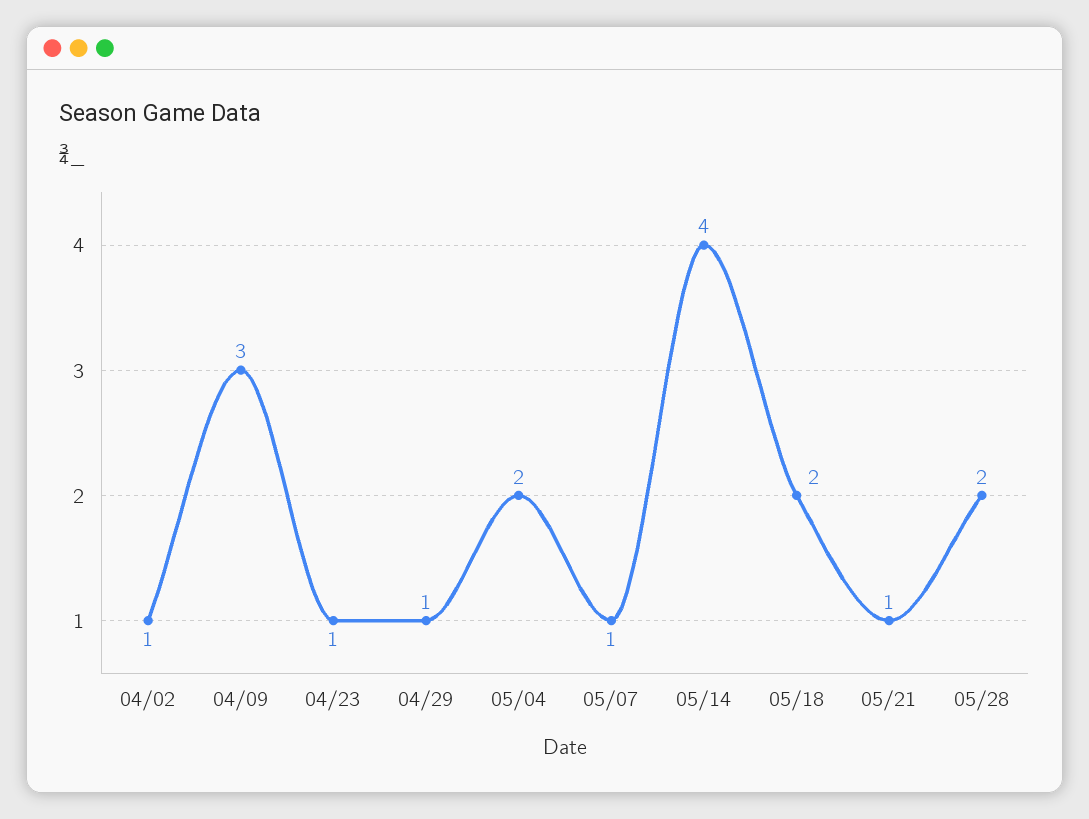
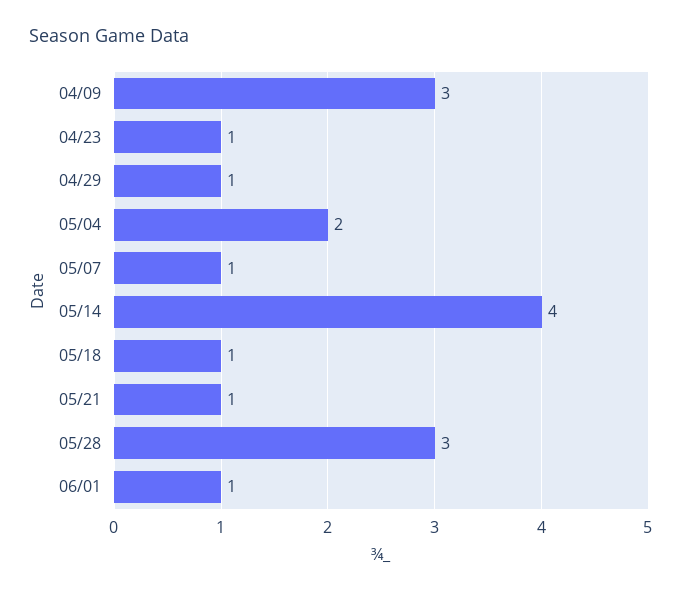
04/02: 1 -> none
05/18: 2 -> 1
05/28: 2 -> 3
06/01: none -> 1

